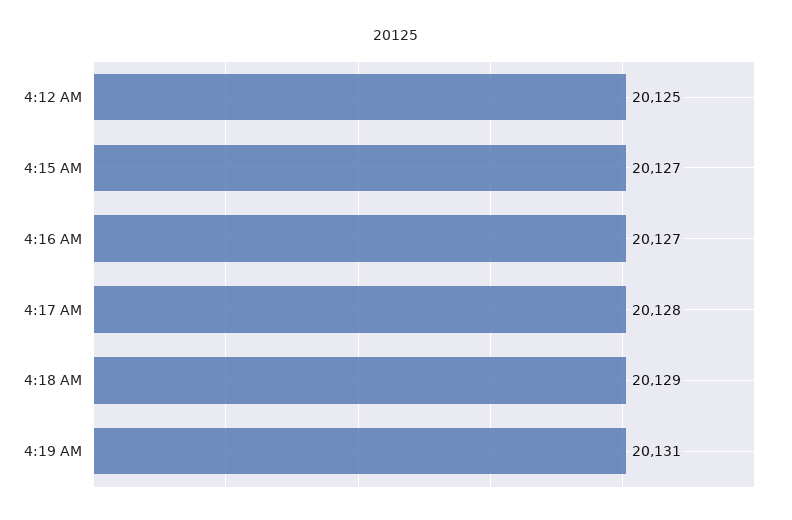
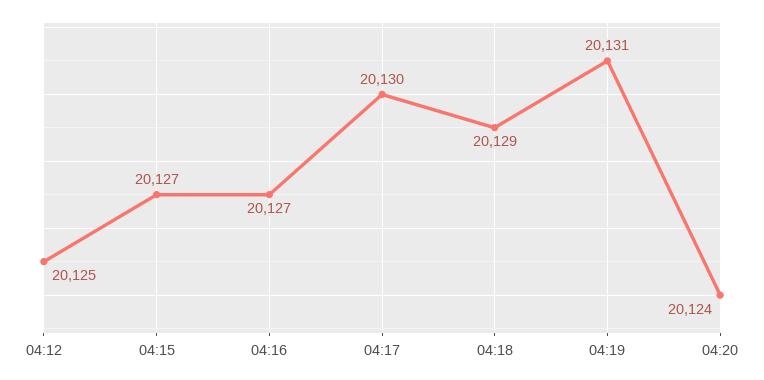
4:17 AM: 20128 -> 20130
04:20: none -> 20124

